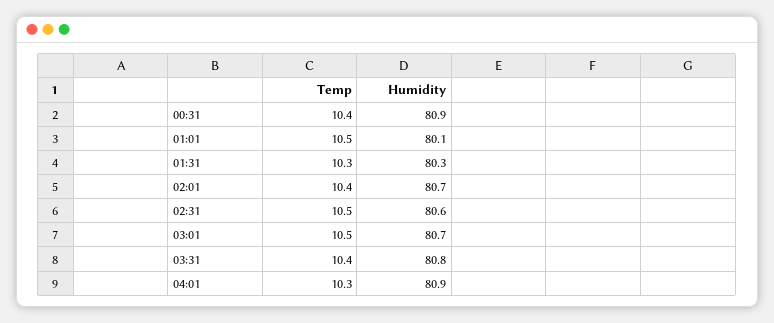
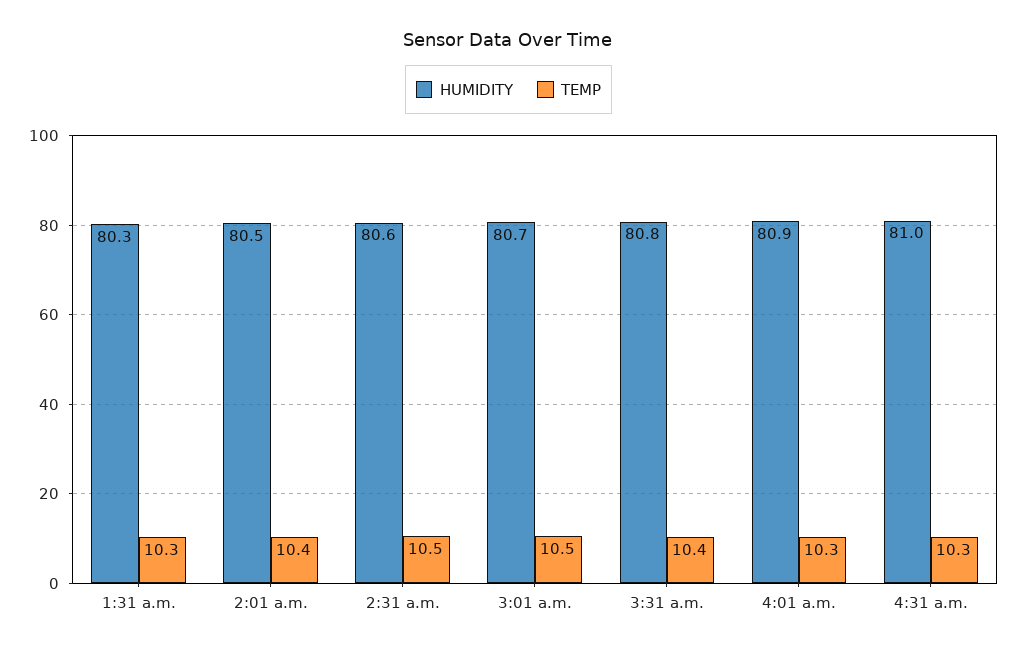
Temp, 00:31: 10.4 -> none
Humidity, 00:31: 80.9 -> none
Temp, 01:01: 10.5 -> none
Humidity, 01:01: 80.1 -> none
Humidity, 02:01: 80.7 -> 80.5
Humidity, 4:31 a.m.: none -> 81
Temp, 4:31 a.m.: none -> 10.3

